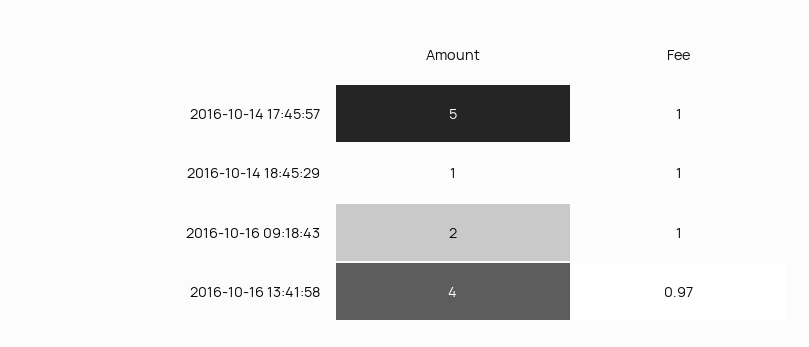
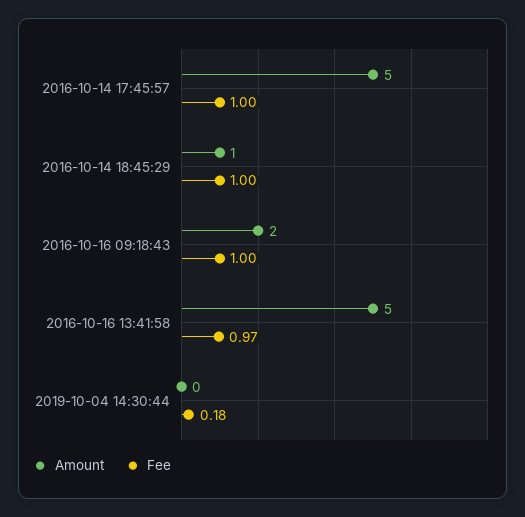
Amount, 2016-10-16 13:41:58: 4 -> 5
Amount, 2019-10-04 14:30:44: none -> 0
Fee, 2019-10-04 14:30:44: none -> 0.18

